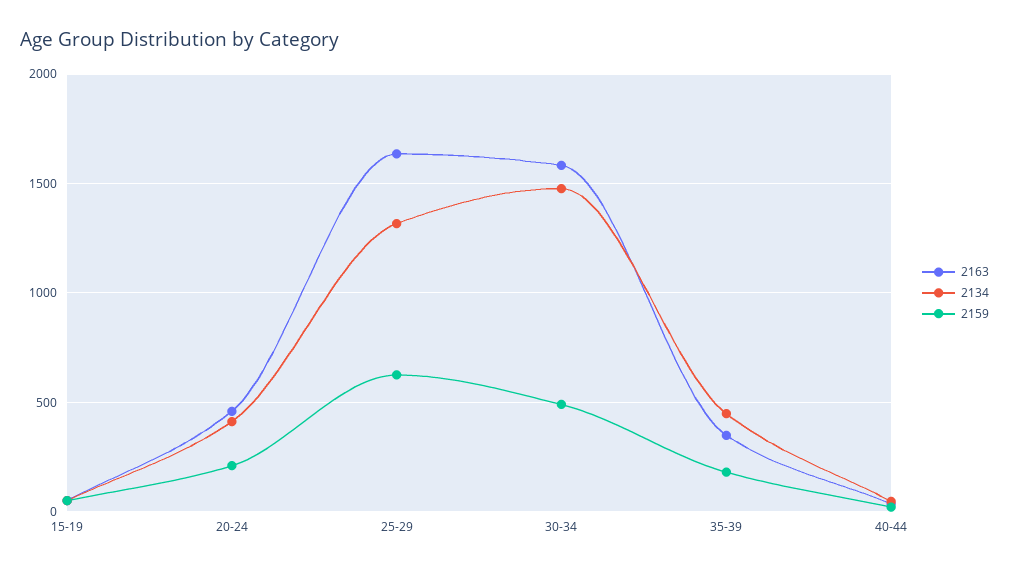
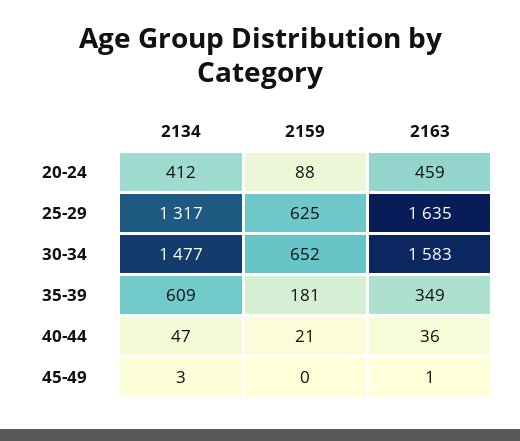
2163, 15-19: 50 -> none
2134, 15-19: 50 -> none
2159, 15-19: 50 -> none
2159, 20-24: 200 -> 88
2159, 30-34: 500 -> 652
2134, 35-39: 450 -> 609
2134, 45-49: none -> 3
2159, 45-49: none -> 0
2163, 45-49: none -> 1

